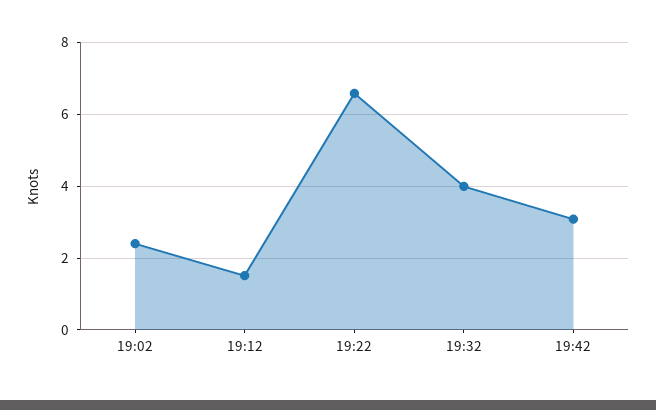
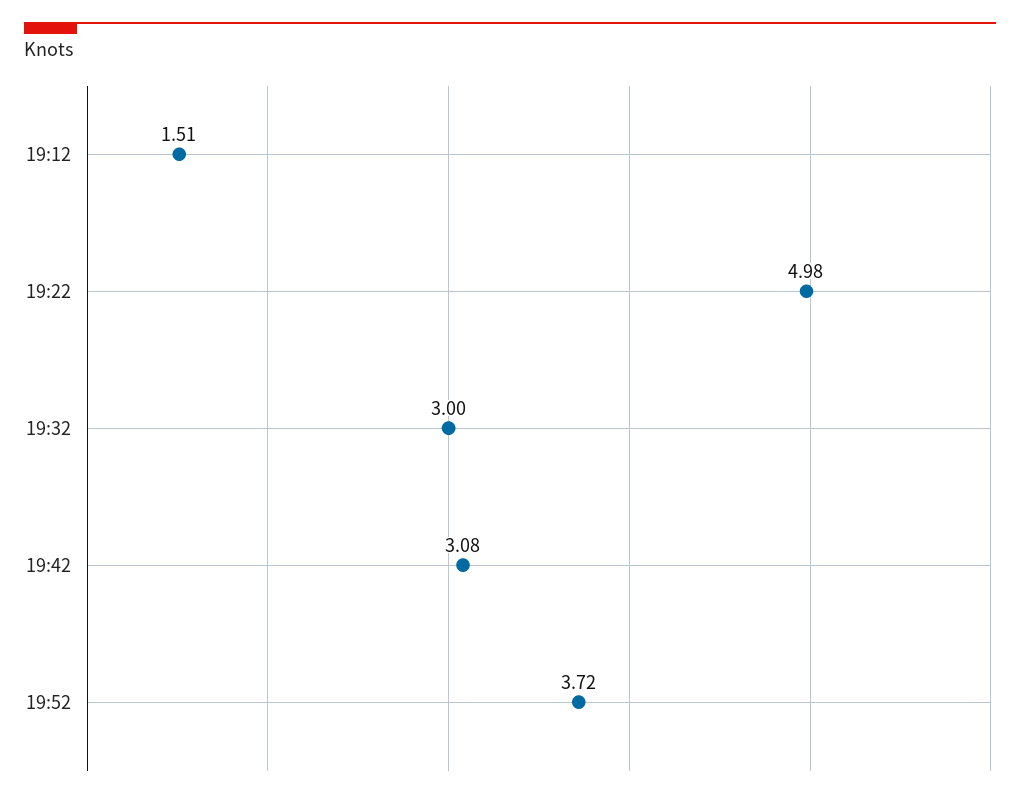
19:02: 2.4 -> none
19:22: 6.6 -> 4.98
19:32: 4 -> 3
19:52: none -> 3.72

